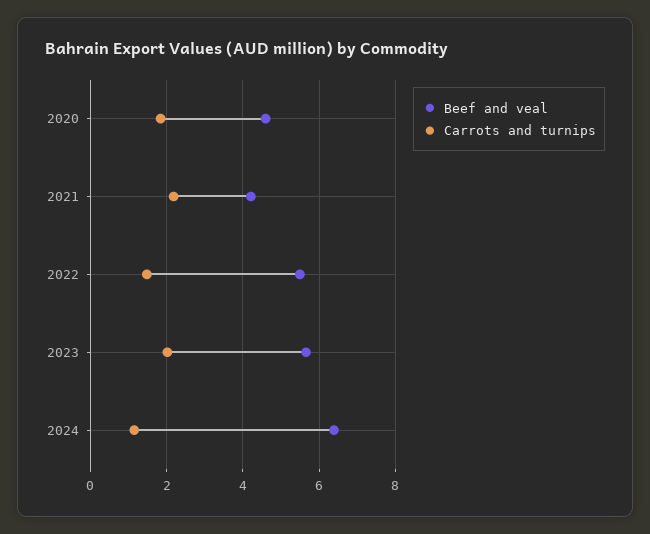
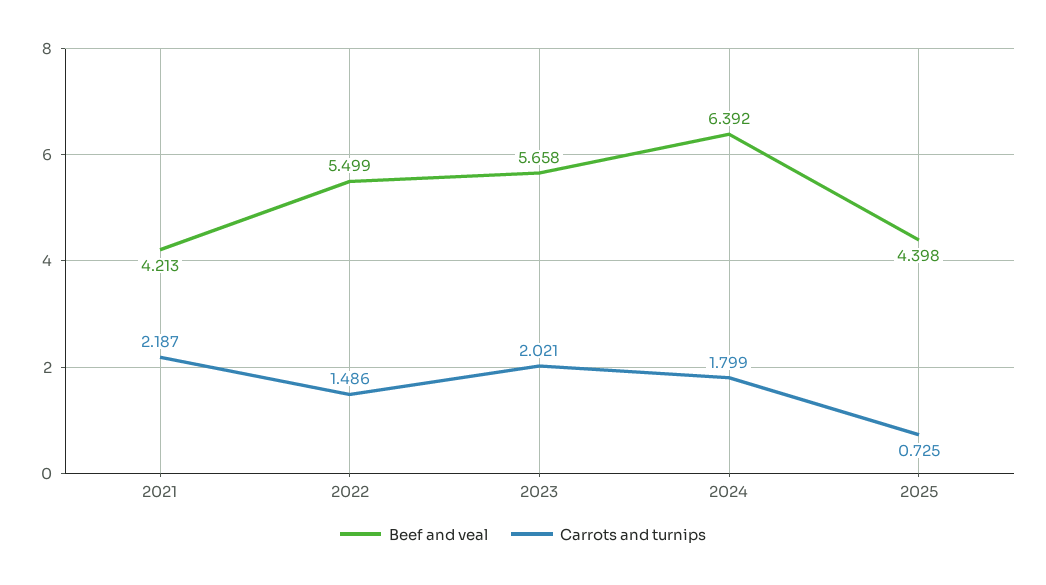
Beef and veal, 2020: 4.6 -> none
Carrots and turnips, 2020: 1.8 -> none
Carrots and turnips, 2024: 1.2 -> 1.799
Beef and veal, 2025: none -> 4.398
Carrots and turnips, 2025: none -> 0.725

